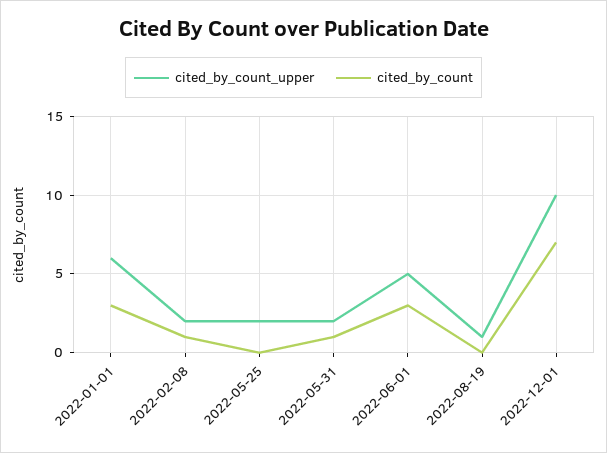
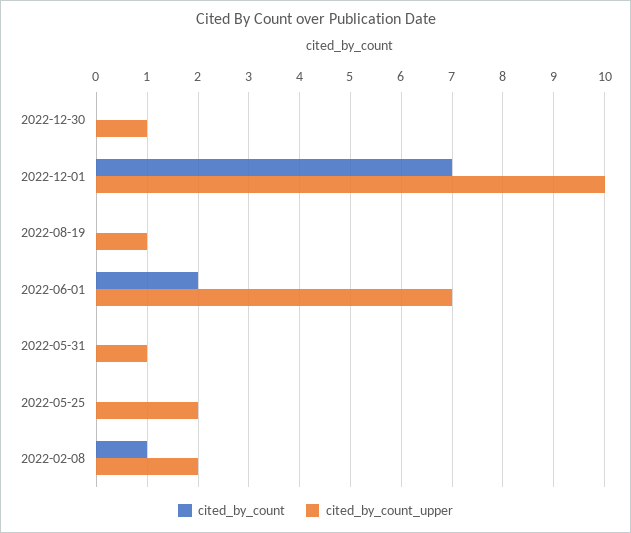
cited_by_count_upper, 2022-01-01: 6 -> none
cited_by_count, 2022-01-01: 3 -> none
cited_by_count_upper, 2022-05-31: 2 -> 1
cited_by_count, 2022-05-31: 1 -> 0
cited_by_count_upper, 2022-06-01: 5 -> 7
cited_by_count, 2022-06-01: 3 -> 2
cited_by_count, 2022-12-30: none -> 0
cited_by_count_upper, 2022-12-30: none -> 1

